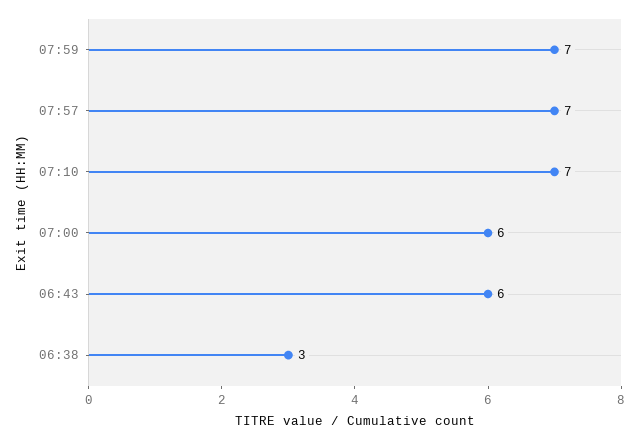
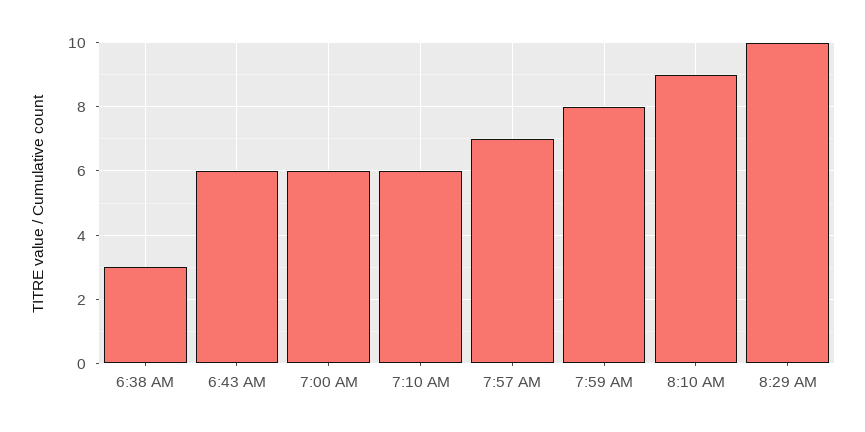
07:59: 7 -> 8
07:10: 7 -> 6
8:10 AM: none -> 9
8:29 AM: none -> 10

